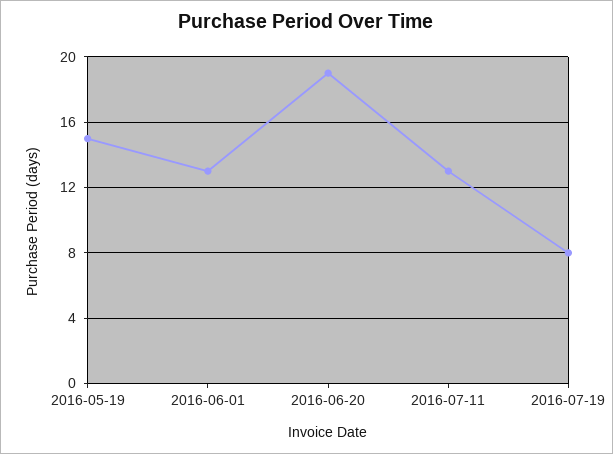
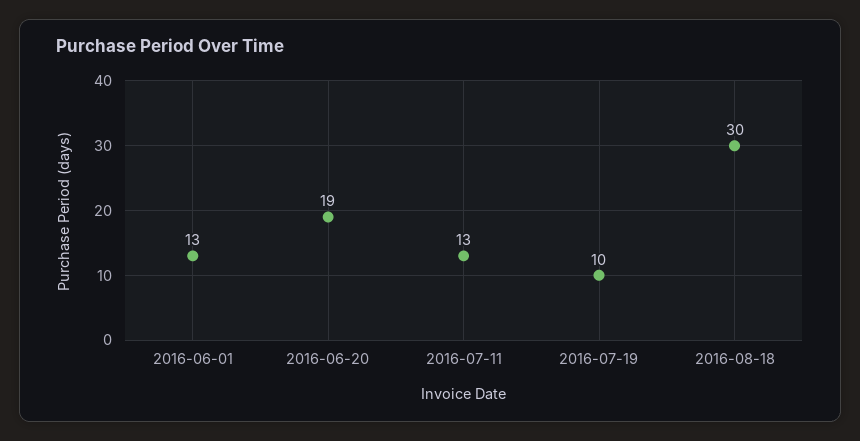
2016-05-19: 15 -> none
2016-07-19: 8 -> 10
2016-08-18: none -> 30

